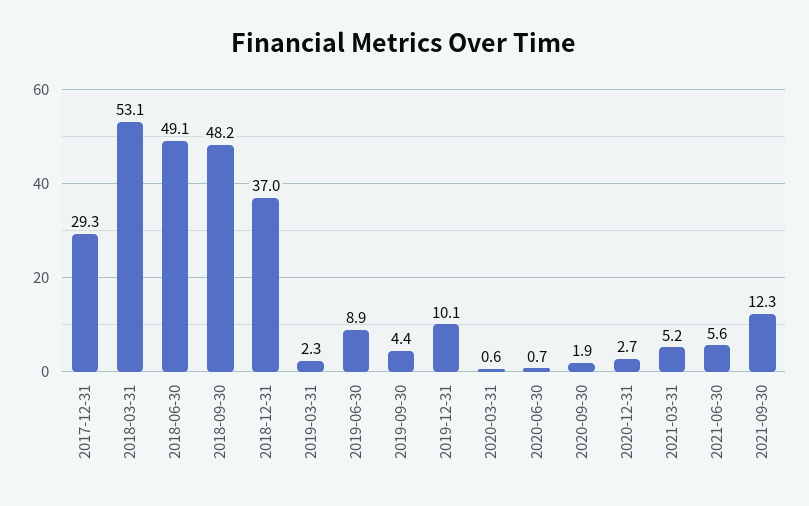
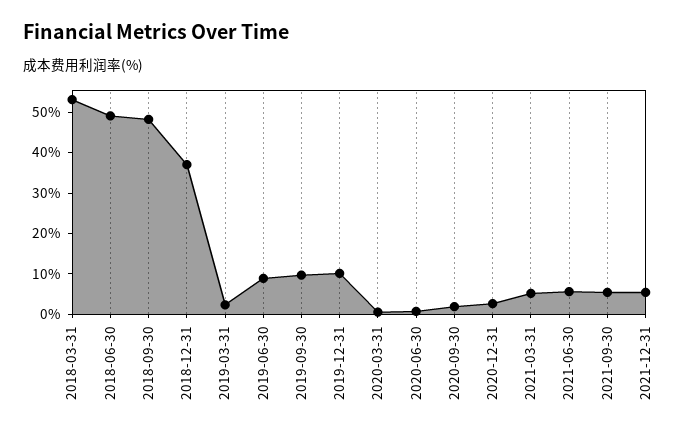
2017-12-31: 29.3 -> none
2019-09-30: 4.4 -> 10
2021-09-30: 12.3 -> 6
2021-12-31: none -> 6

